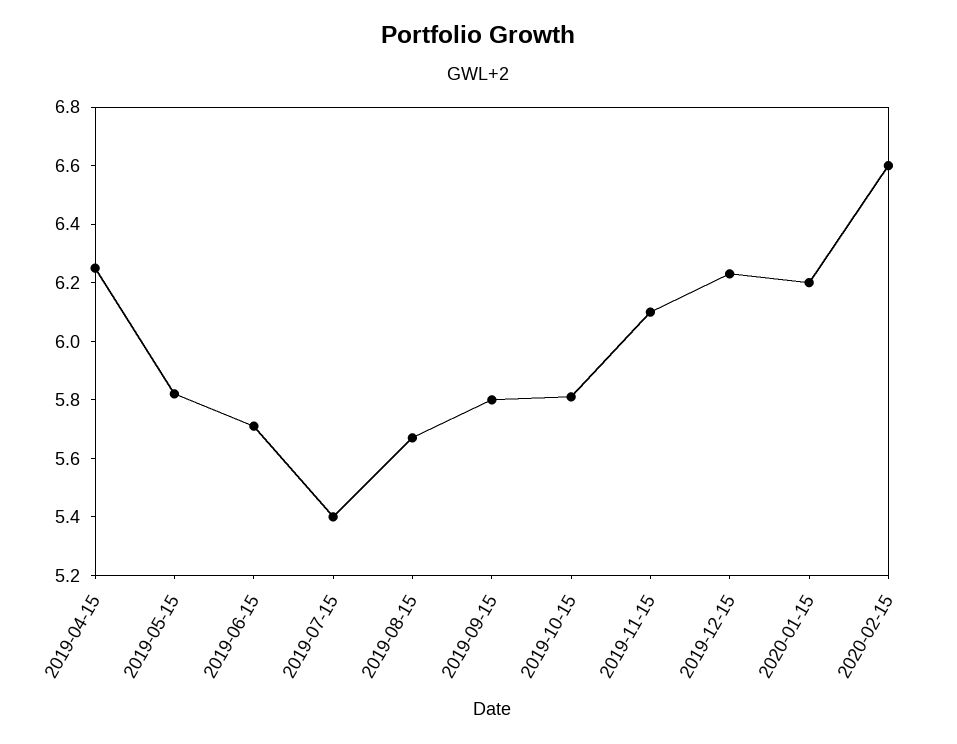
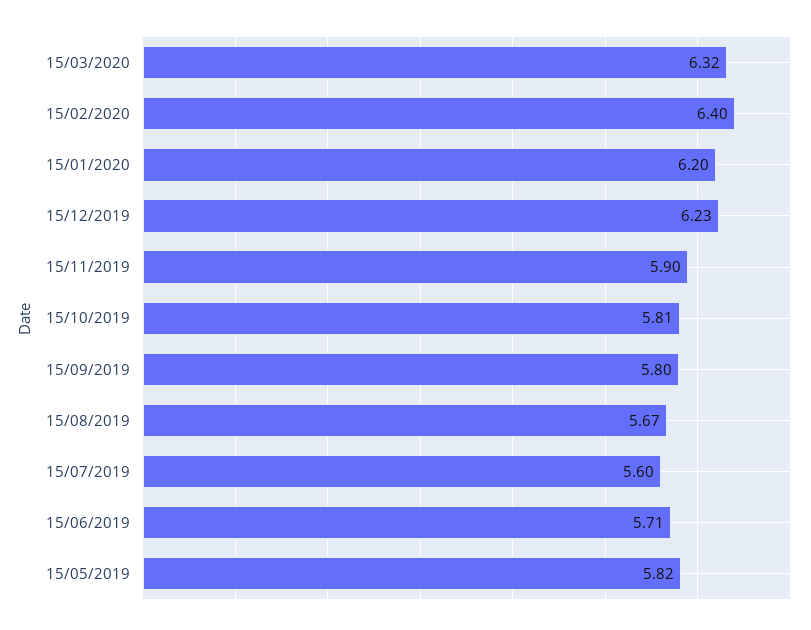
2019-04-15: 6.25 -> none
2019-07-15: 5.4 -> 5.6
2019-11-15: 6.1 -> 5.9
2020-02-15: 6.6 -> 6.4
15/03/2020: none -> 6.32

